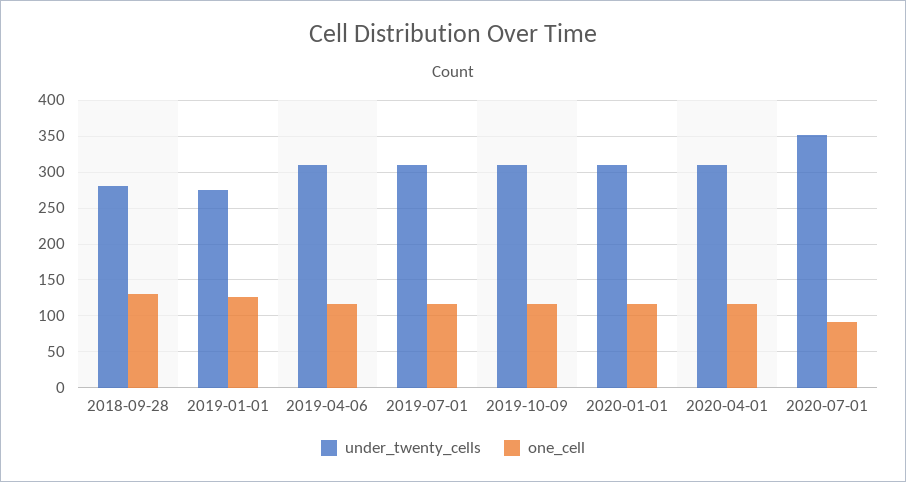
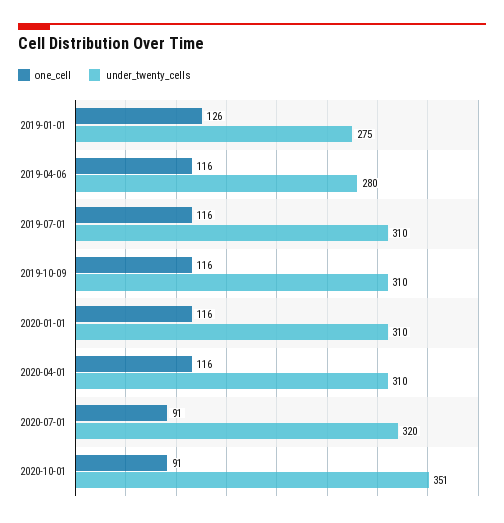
under_twenty_cells, 2018-09-28: 280 -> none
one_cell, 2018-09-28: 130 -> none
under_twenty_cells, 2019-04-06: 310 -> 280
under_twenty_cells, 2020-07-01: 350 -> 320
one_cell, 2020-10-01: none -> 91
under_twenty_cells, 2020-10-01: none -> 351

